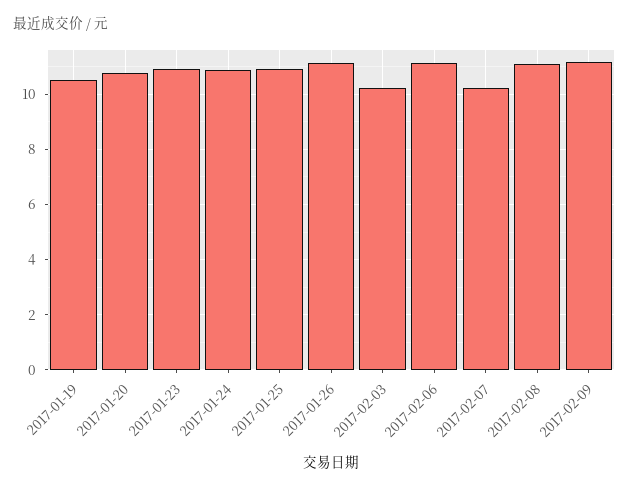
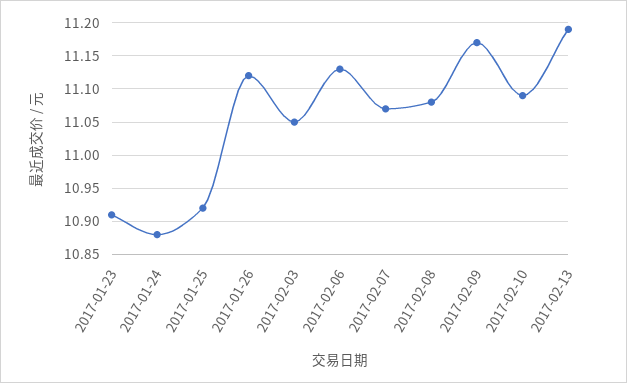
2017-01-19: 10.5 -> none
2017-01-20: 10.75 -> none
2017-02-03: 10.25 -> 11.05
2017-02-07: 10.25 -> 11.07
2017-02-10: none -> 11.09
2017-02-13: none -> 11.19

